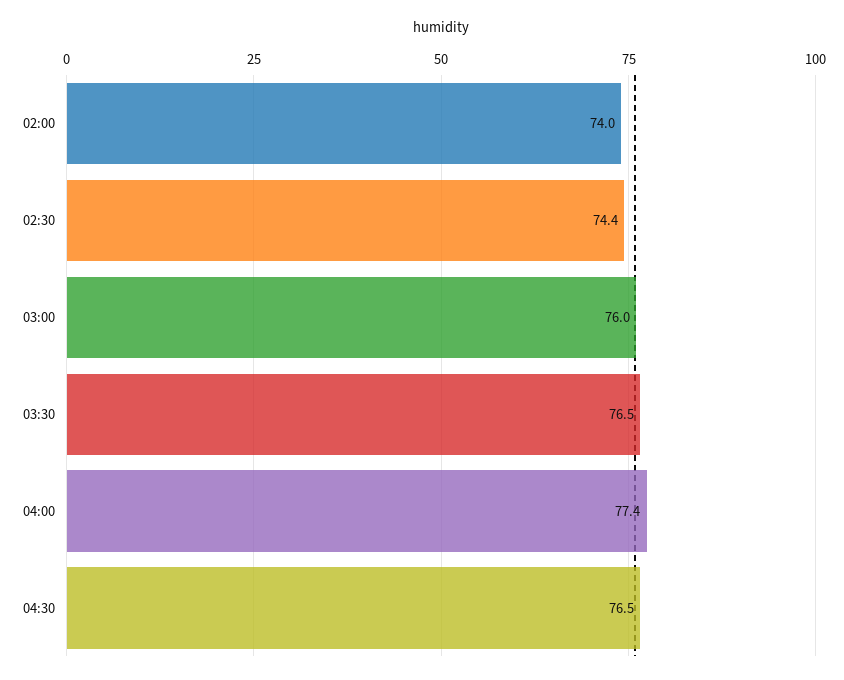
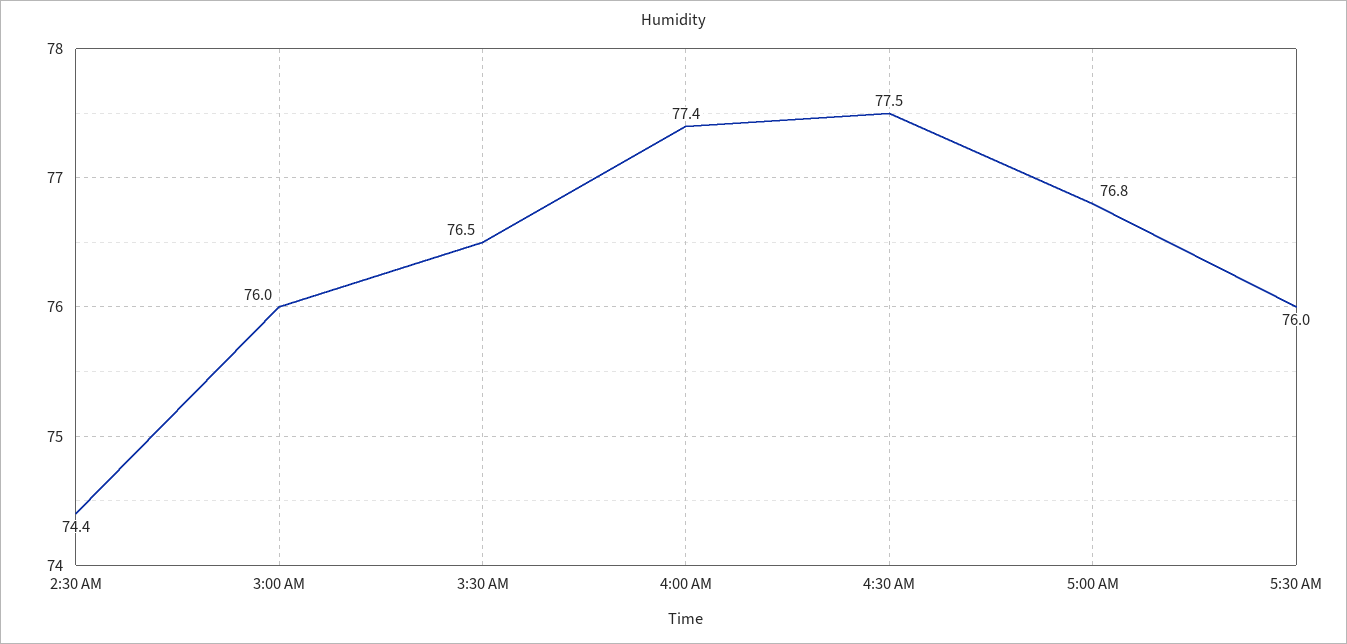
02:00: 74 -> none
04:30: 76.5 -> 77.5
5:00 AM: none -> 76.8
5:30 AM: none -> 76

